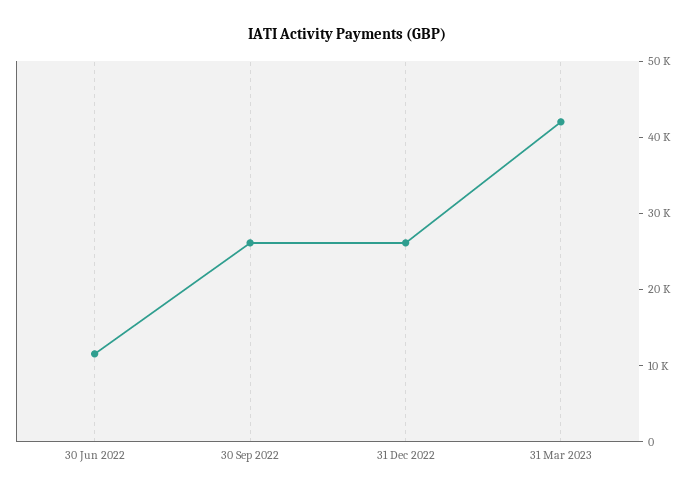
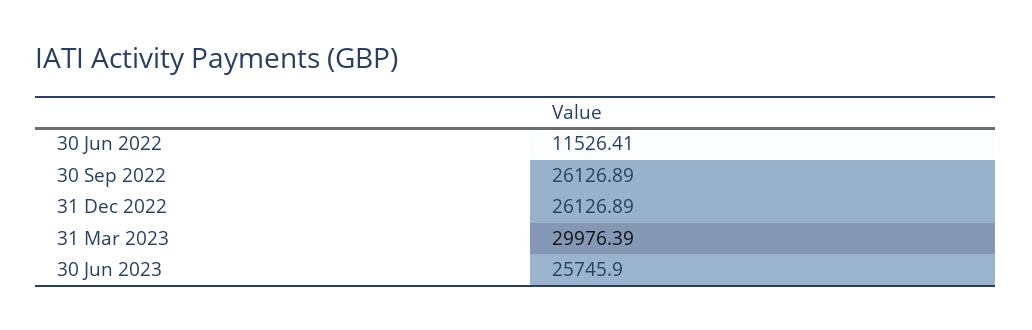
31 Mar 2023: 42000 -> 29976.39
30 Jun 2023: none -> 25745.9

